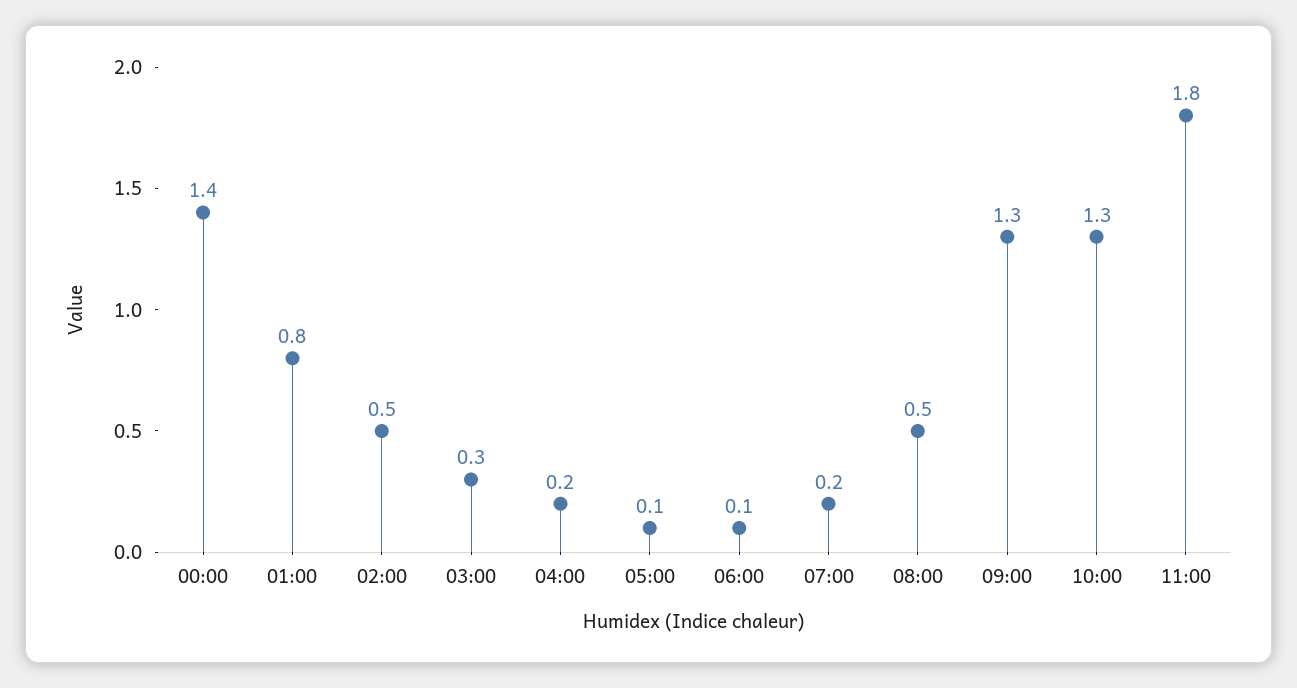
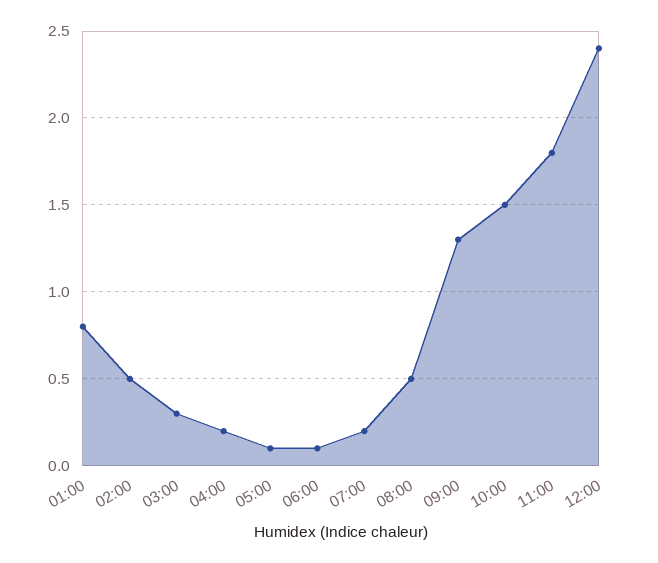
00:00: 1.4 -> none
10:00: 1.3 -> 1.5
12:00: none -> 2.4

